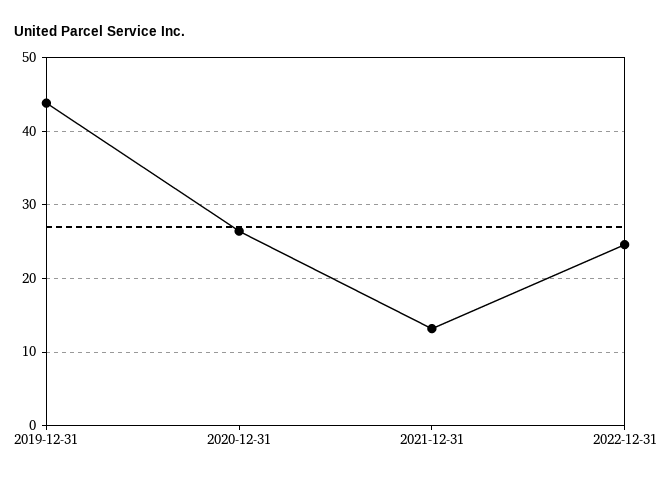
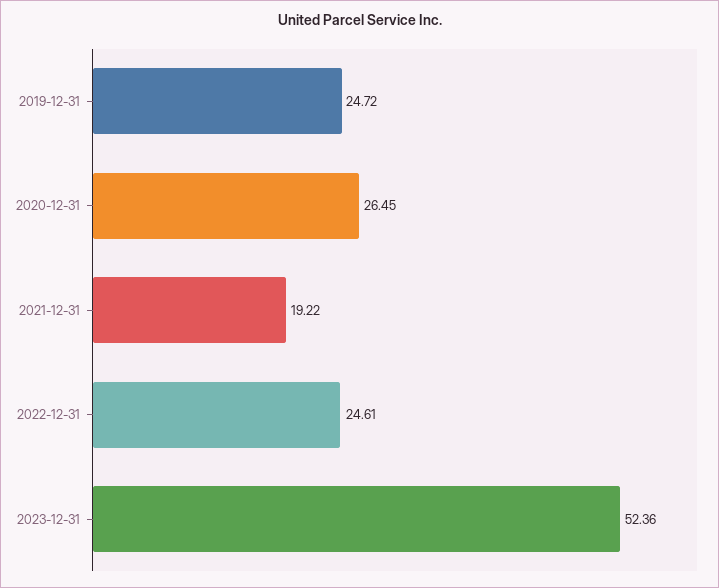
2019-12-31: 44 -> 24.72
2021-12-31: 13 -> 19.22
2023-12-31: none -> 52.36

